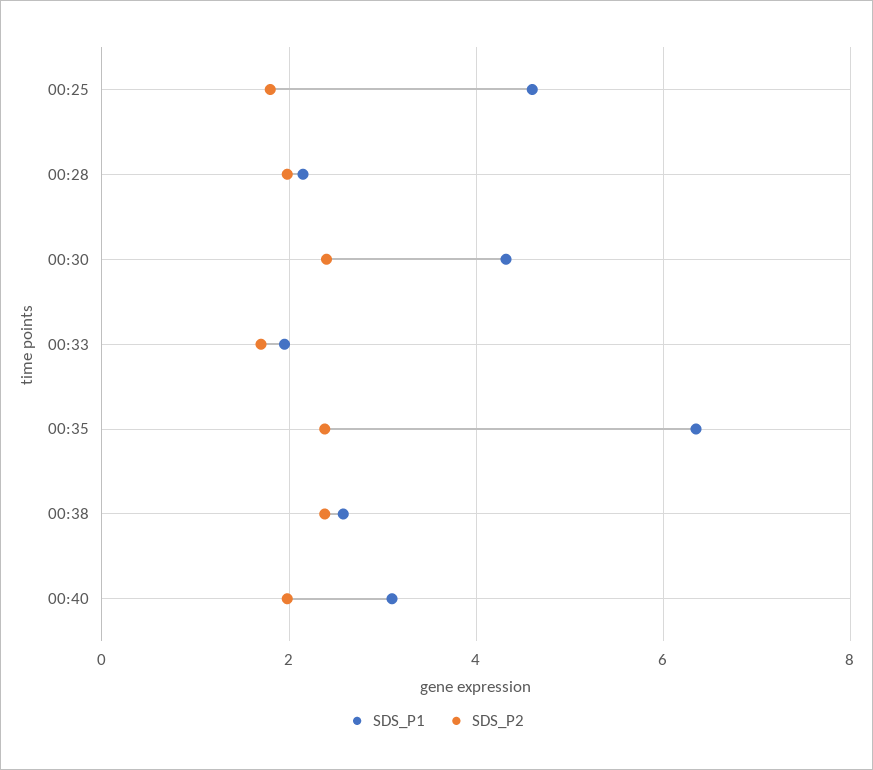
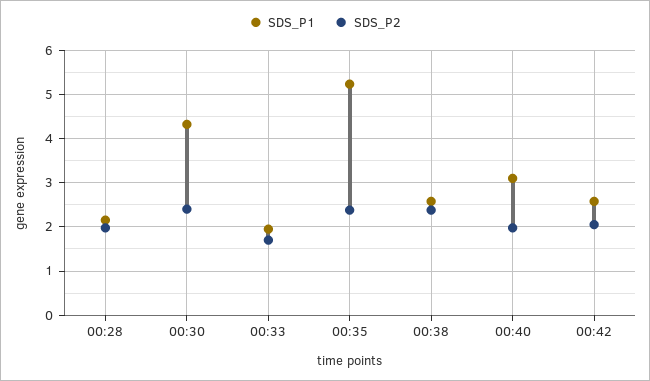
SDS_P1, 00:25: 4.6 -> none
SDS_P2, 00:25: 1.8 -> none
SDS_P1, 00:35: 6.4 -> 5.2
SDS_P1, 00:42: none -> 2.6
SDS_P2, 00:42: none -> 2

